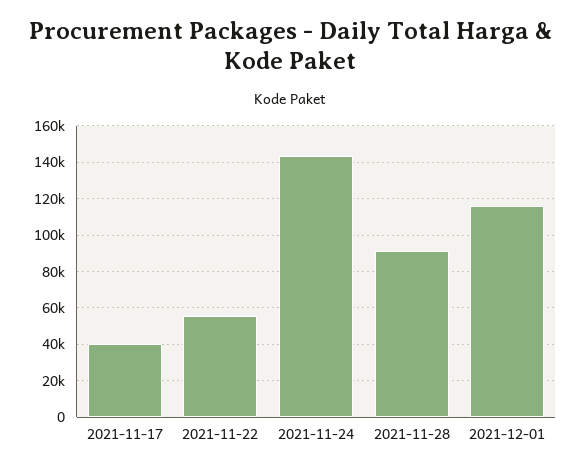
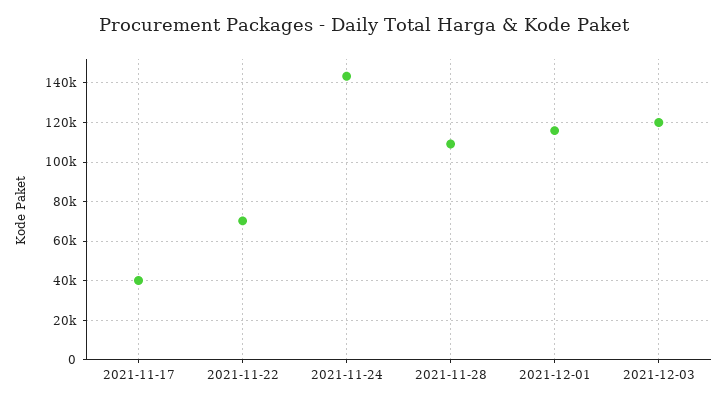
2021-11-22: 55000 -> 70000
2021-11-28: 90000 -> 110000
2021-12-03: none -> 120000

